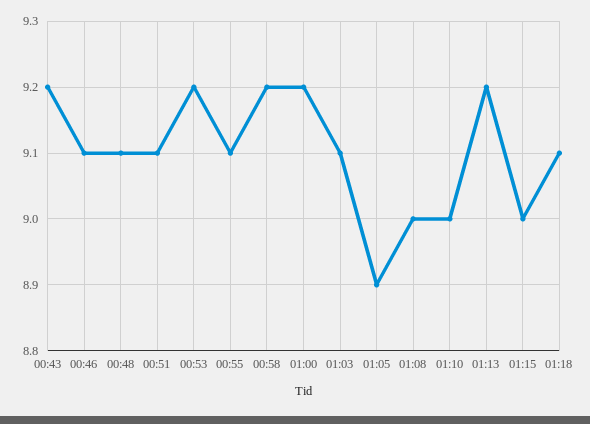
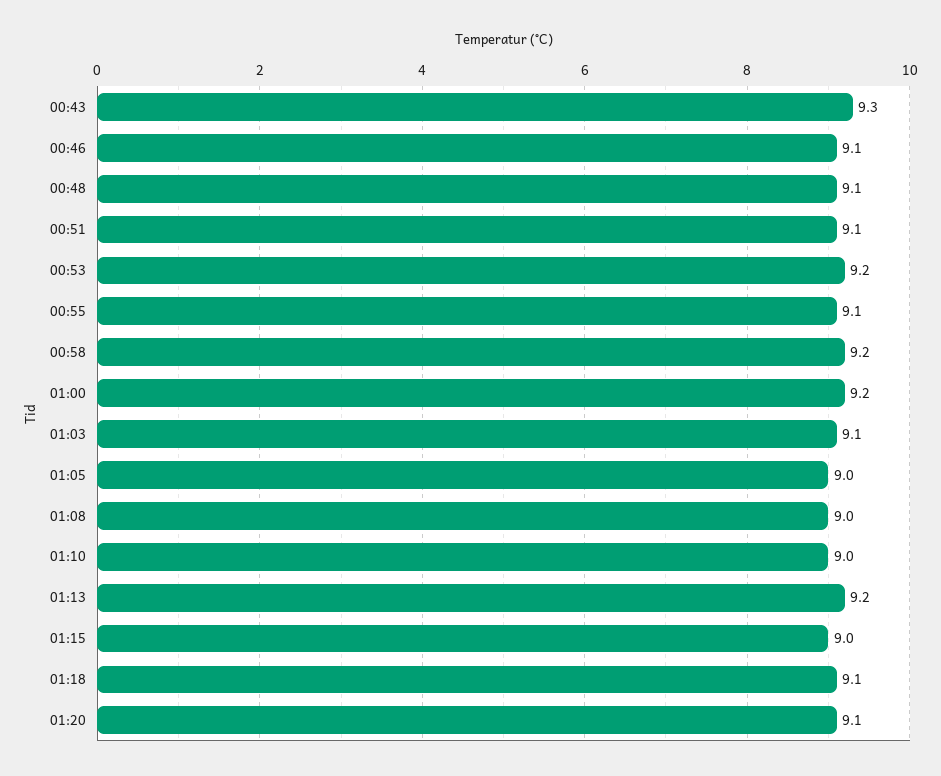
00:43: 9.2 -> 9.3
01:05: 8.9 -> 9
01:20: none -> 9.1

